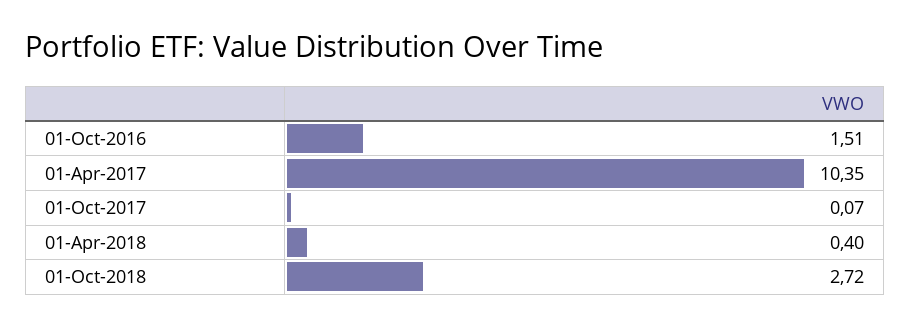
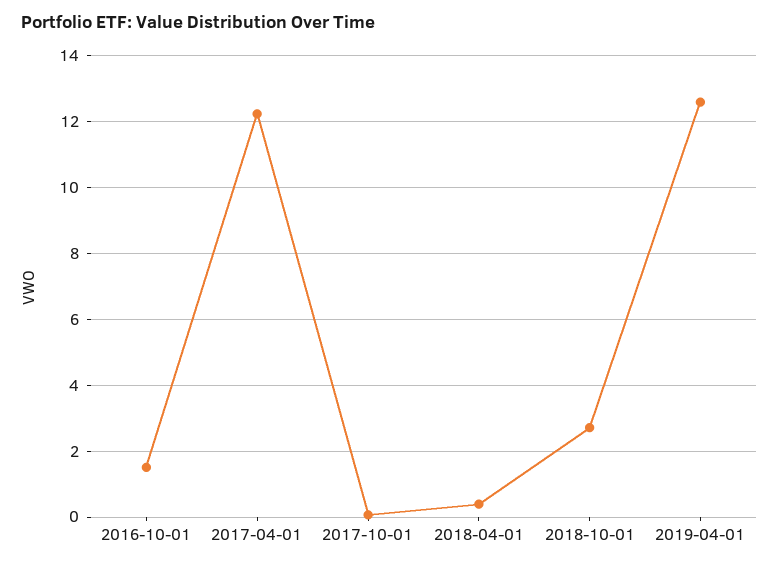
01-Apr-2017: 10.35 -> 12.2
2019-04-01: none -> 12.6

